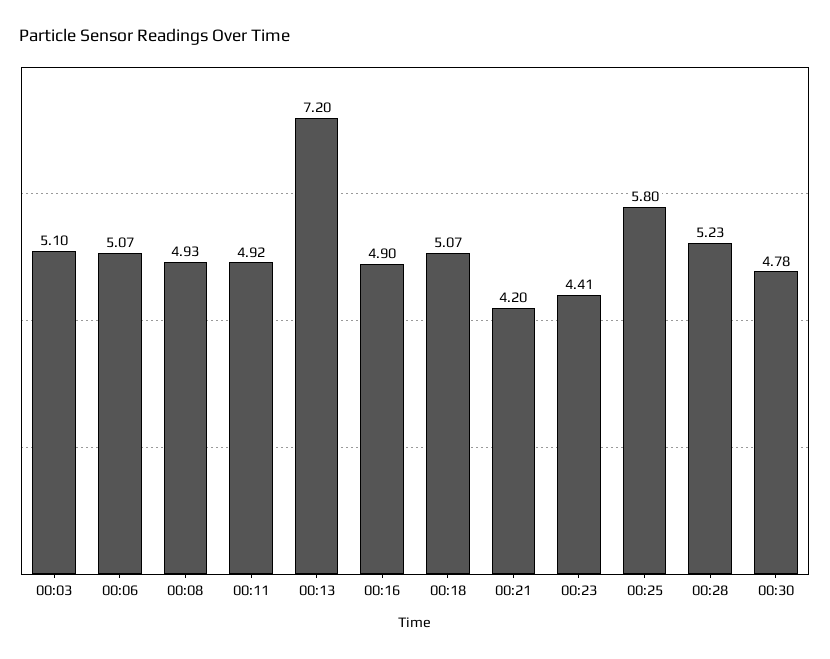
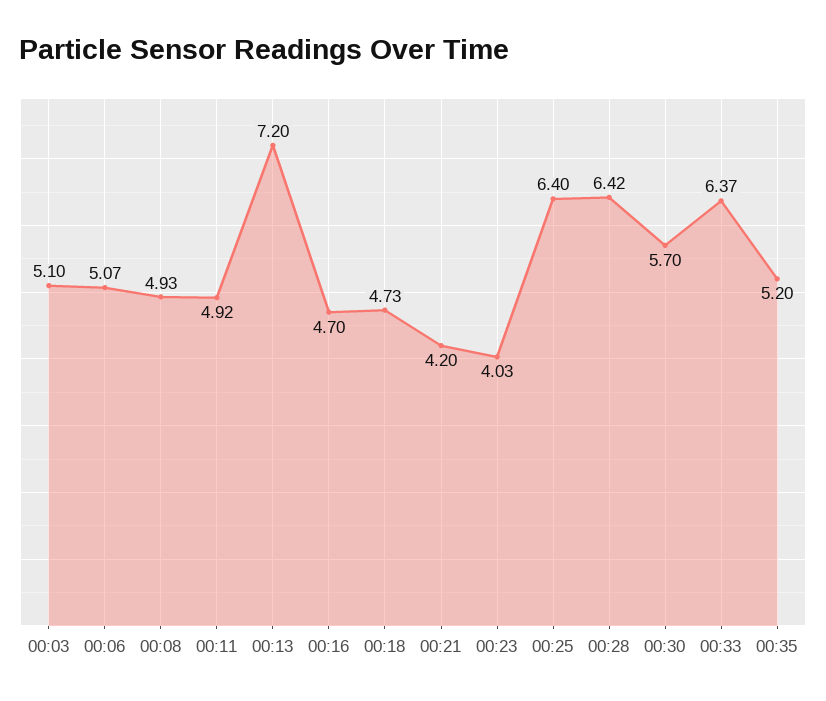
00:16: 4.9 -> 4.7
00:18: 5.07 -> 4.73
00:23: 4.41 -> 4.03
00:25: 5.8 -> 6.4
00:28: 5.23 -> 6.42
00:30: 4.78 -> 5.7
00:33: none -> 6.37
00:35: none -> 5.2

